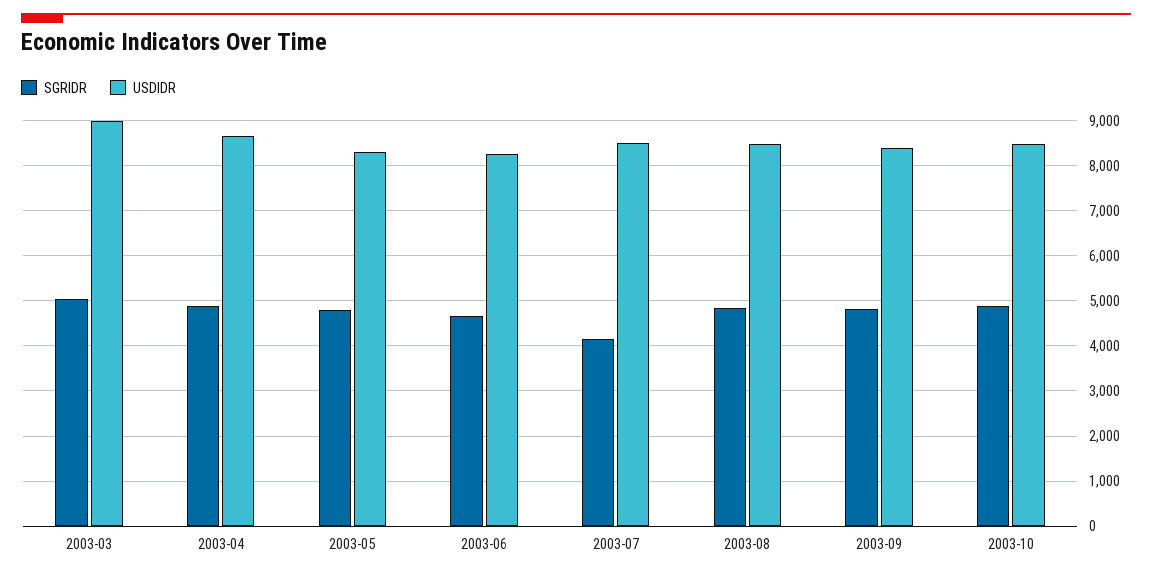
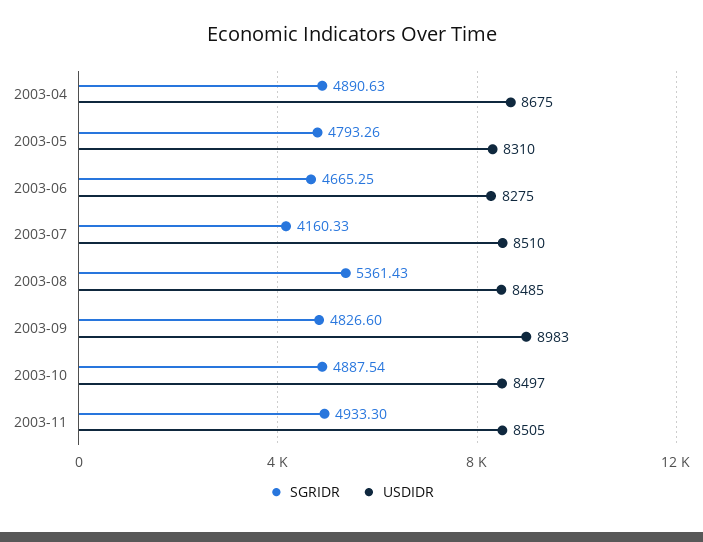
SGRIDR, 2003-03: 5000 -> none
USDIDR, 2003-03: 9000 -> none
SGRIDR, 2003-08: 4800 -> 5361.43
USDIDR, 2003-09: 8400 -> 8983
SGRIDR, 2003-11: none -> 4933.3
USDIDR, 2003-11: none -> 8505

